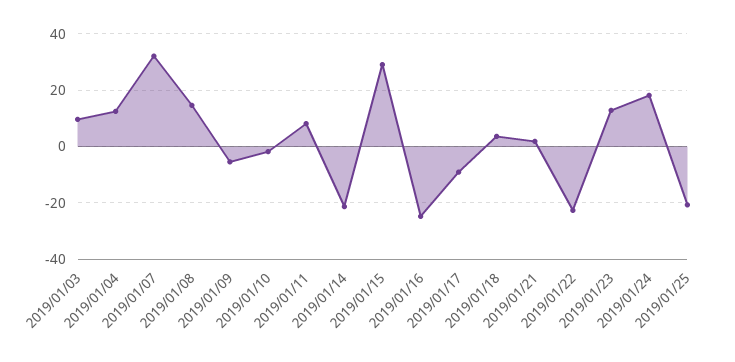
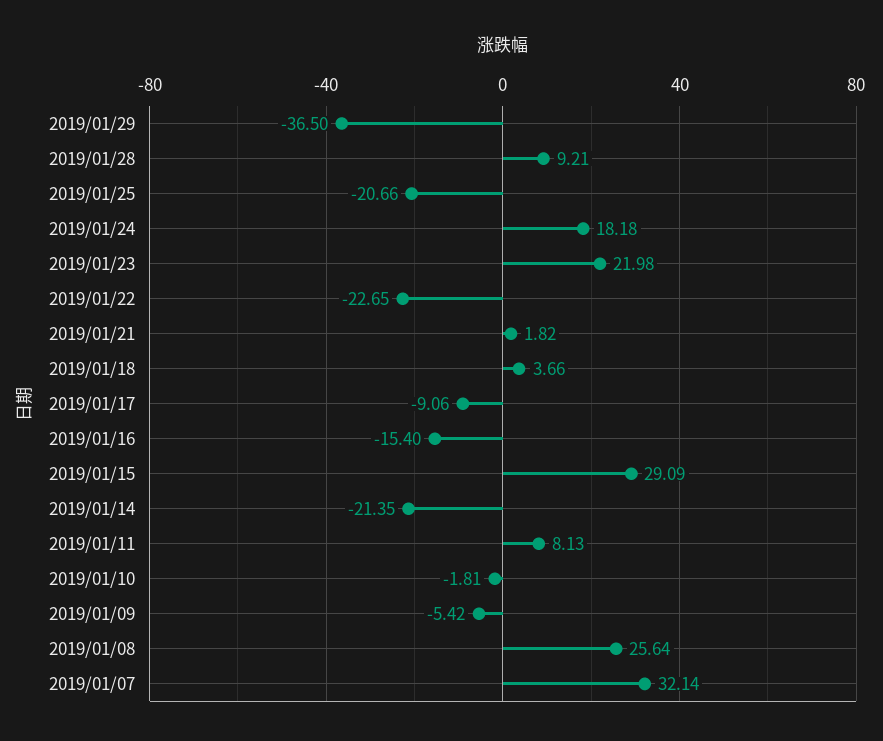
2019/01/03: 10 -> none
2019/01/04: 12.5 -> none
2019/01/08: 15 -> 25.64
2019/01/16: -25 -> -15.4
2019/01/23: 12.5 -> 21.98
2019/01/29: none -> -36.5
2019/01/28: none -> 9.21

